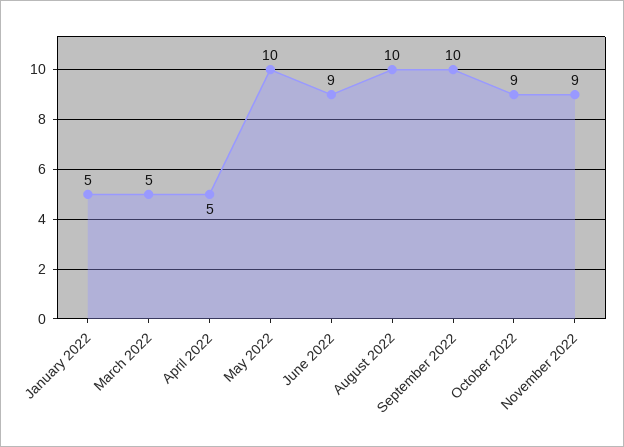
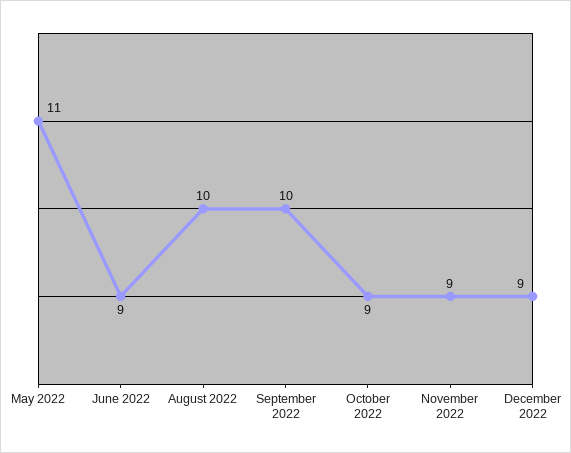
January 2022: 5 -> none
March 2022: 5 -> none
April 2022: 5 -> none
May 2022: 10 -> 11
December 2022: none -> 9

